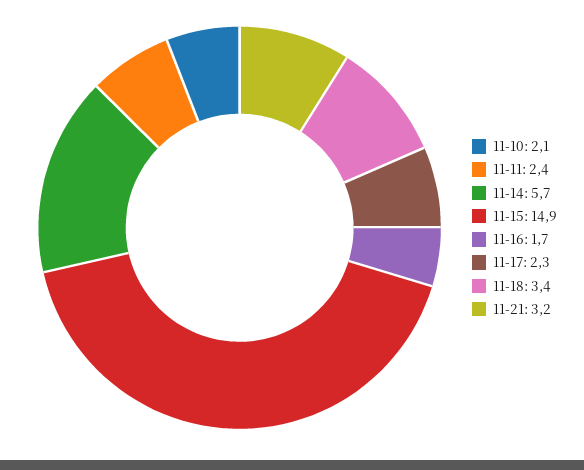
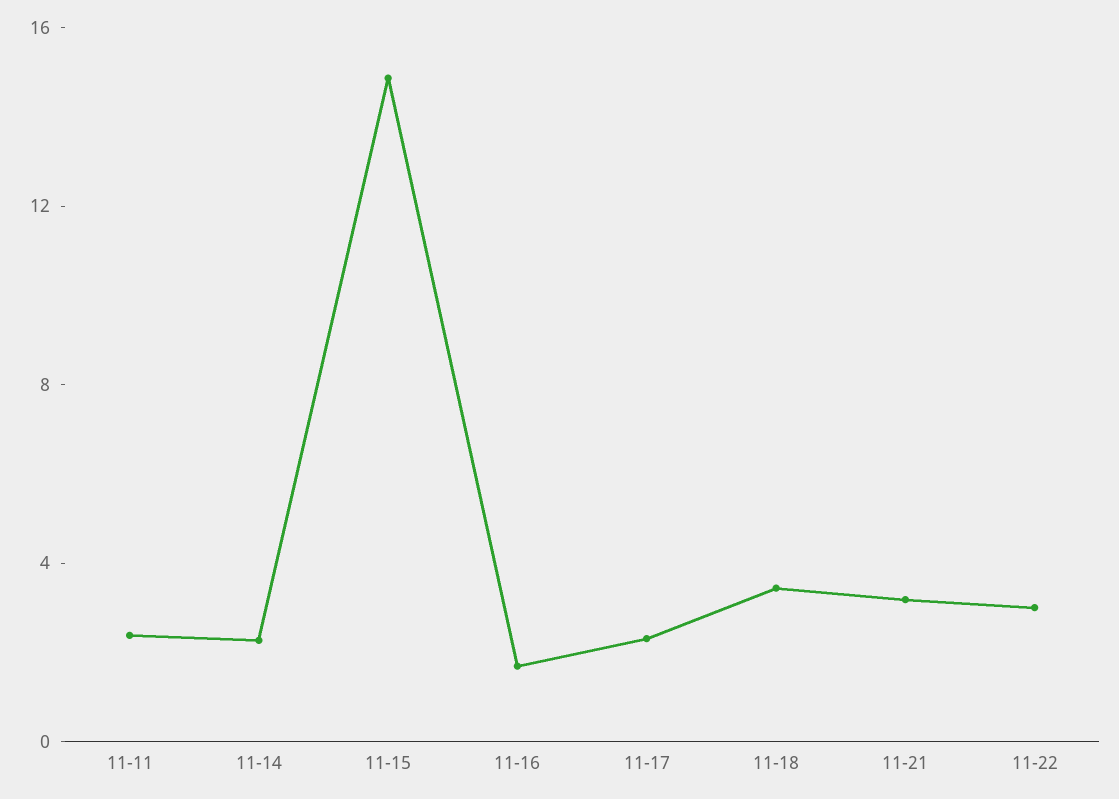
11-10: 2.1 -> none
11-14: 5.7 -> 2
11-22: none -> 3

